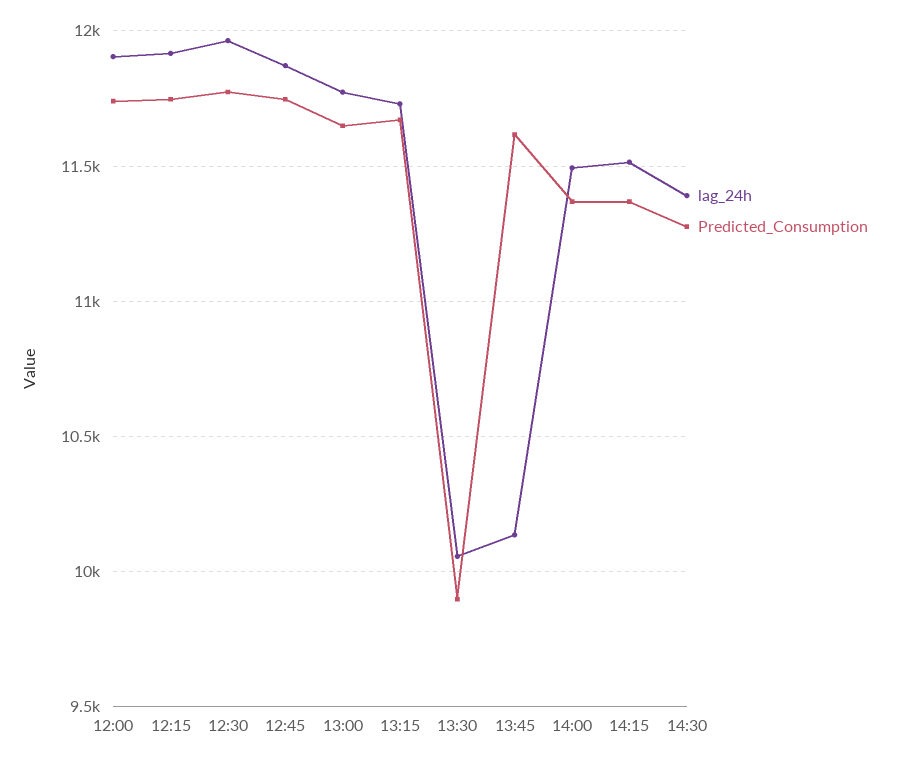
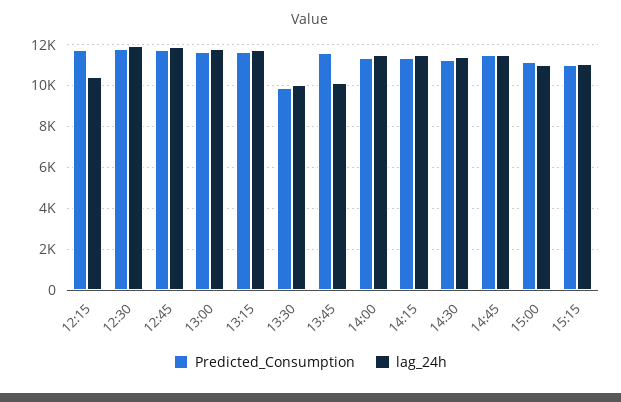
lag_24h, 12:00: 11900 -> none
Predicted_Consumption, 12:00: 11750 -> none
lag_24h, 12:15: 11900 -> 10500
Predicted_Consumption, 14:45: none -> 11500
lag_24h, 14:45: none -> 11500
Predicted_Consumption, 15:00: none -> 11000
lag_24h, 15:00: none -> 11000
Predicted_Consumption, 15:15: none -> 11000
lag_24h, 15:15: none -> 11000

